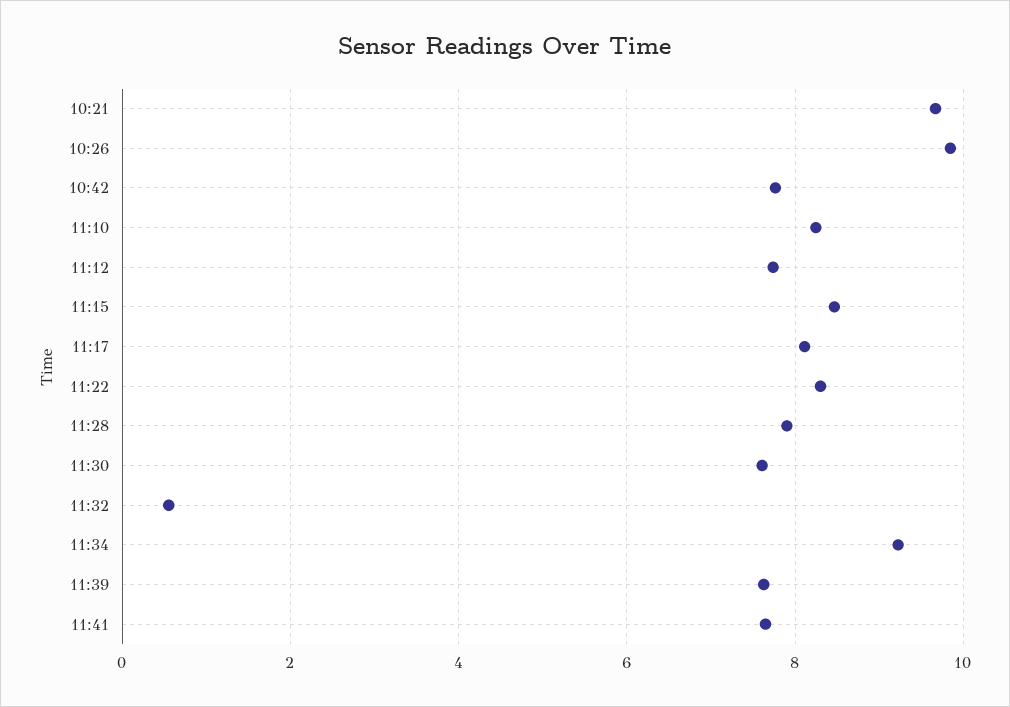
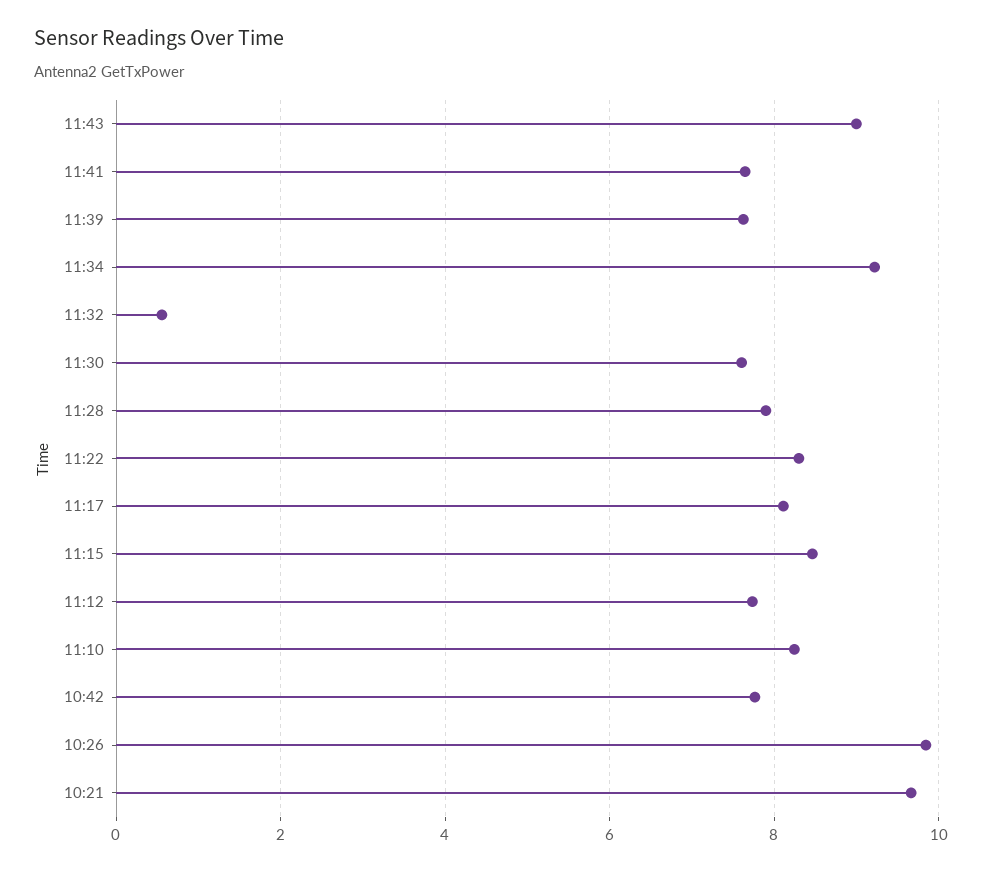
11:43: none -> 9

